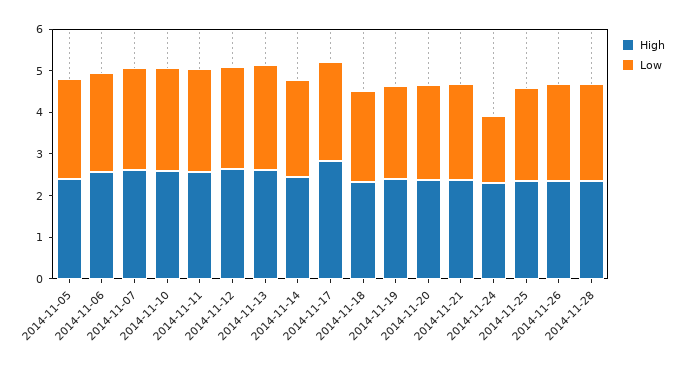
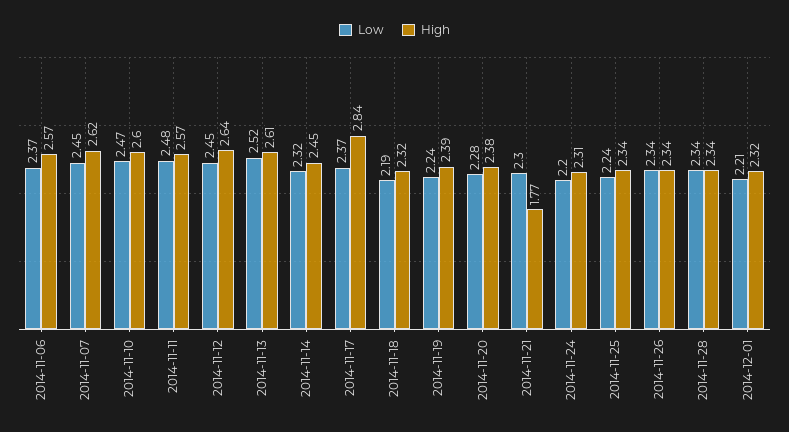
High, 2014-11-05: 2.4 -> none
Low, 2014-11-05: 2.4 -> none
High, 2014-11-21: 2.4 -> 1.77
Low, 2014-11-24: 1.6 -> 2.2
Low, 2014-12-01: none -> 2.21
High, 2014-12-01: none -> 2.32

